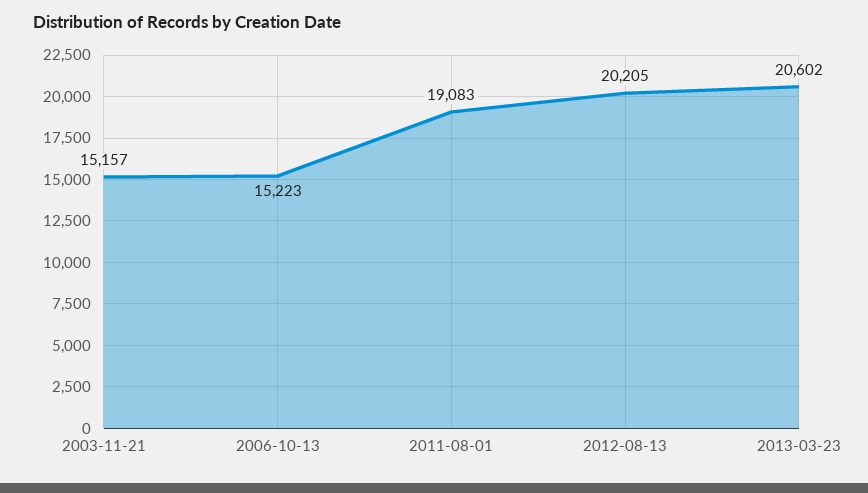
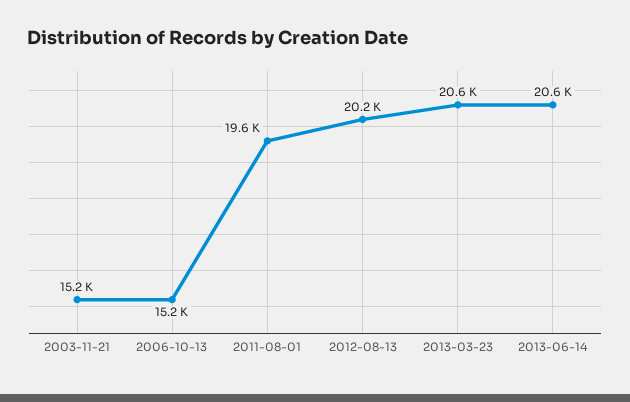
2011-08-01: 19083 -> 19600
2013-06-14: none -> 20600

